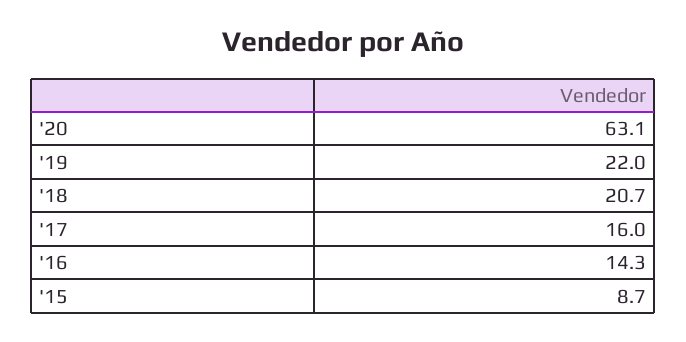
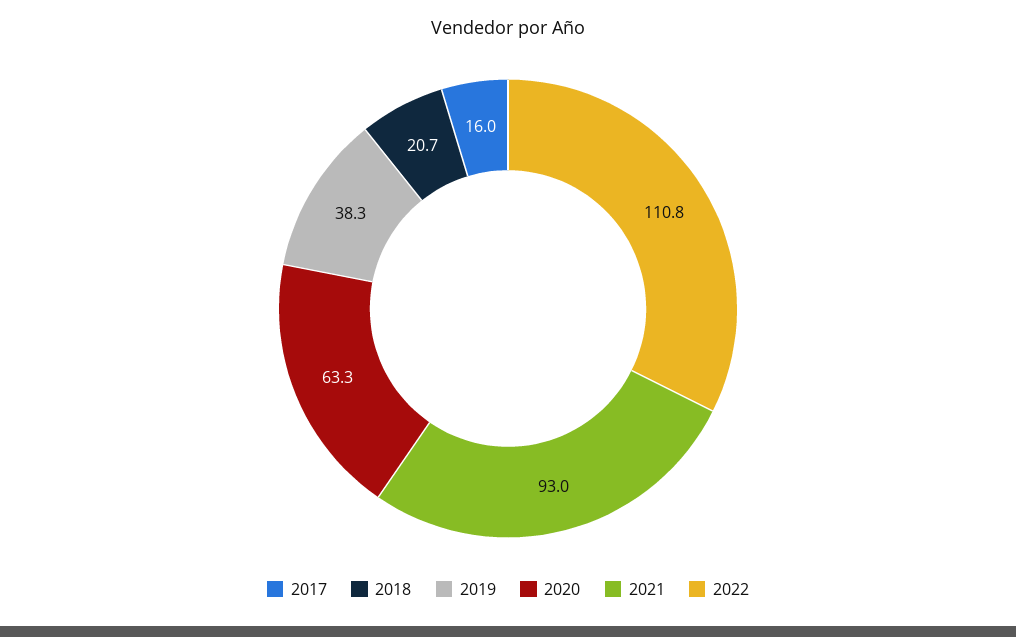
'20: 63.1 -> 63.3
'19: 22 -> 38.3
'16: 14.3 -> none
'15: 8.7 -> none
2021: none -> 93
2022: none -> 110.8

